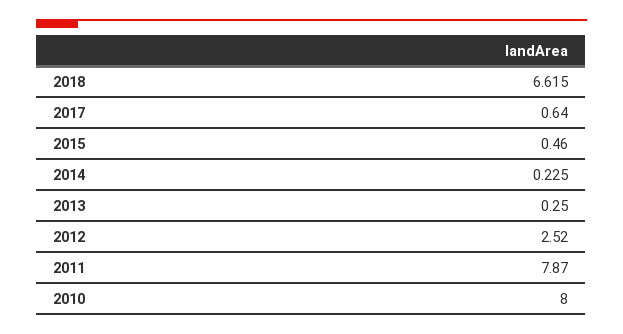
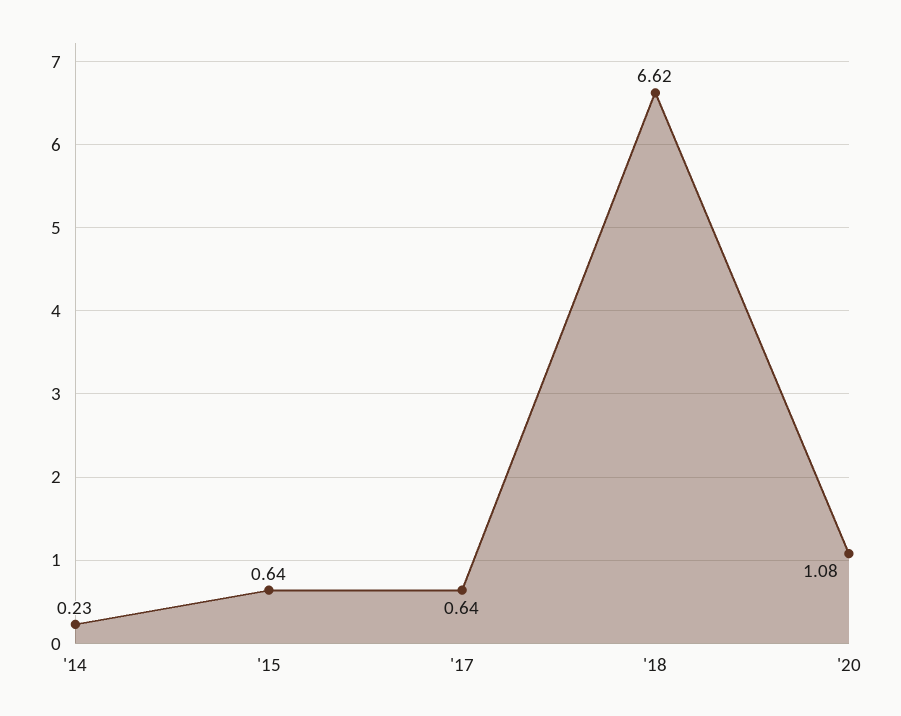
2015: 0.46 -> 0.64
2013: 0.25 -> none
2012: 2.52 -> none
2011: 7.87 -> none
2010: 8 -> none
'20: none -> 1.08

